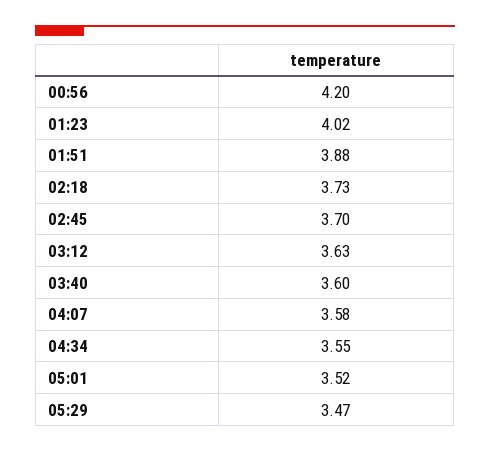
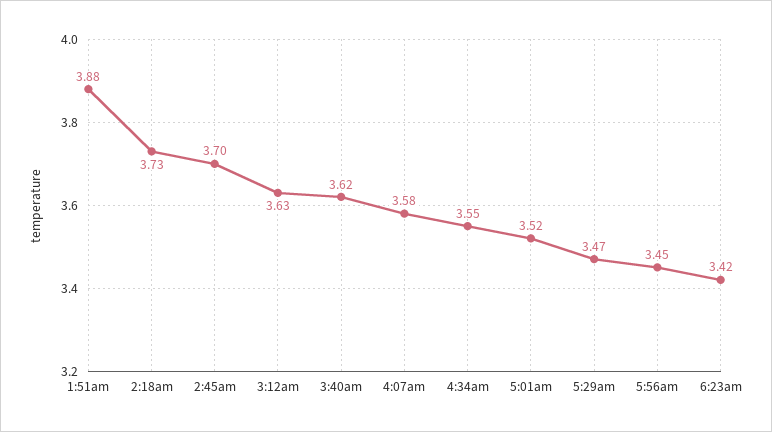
00:56: 4.2 -> none
01:23: 4.02 -> none
03:40: 3.6 -> 3.62
5:56am: none -> 3.45
6:23am: none -> 3.42

